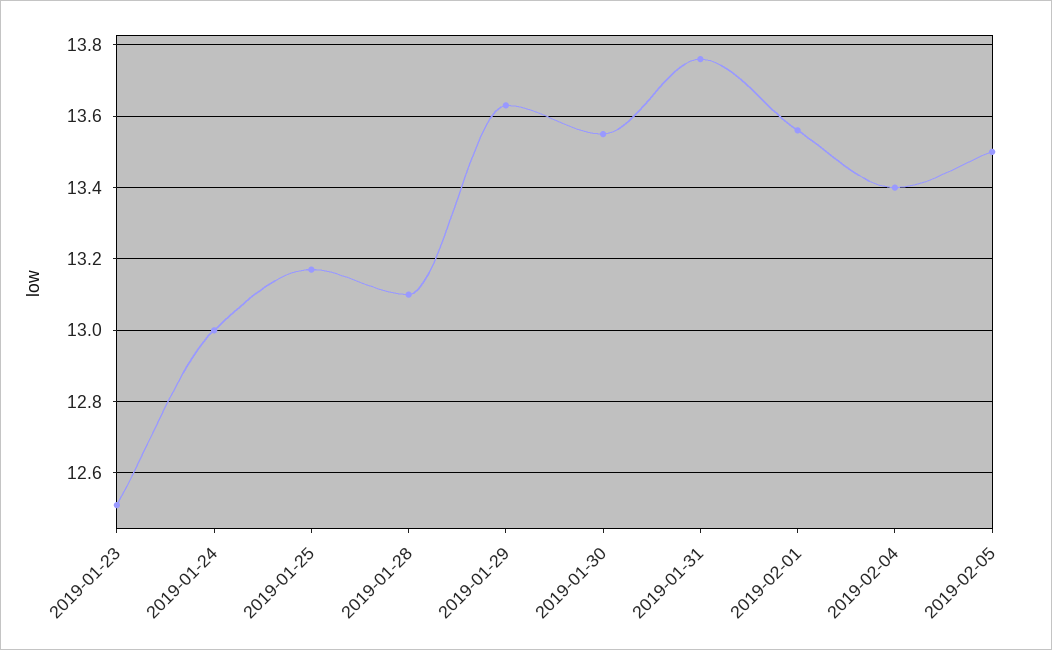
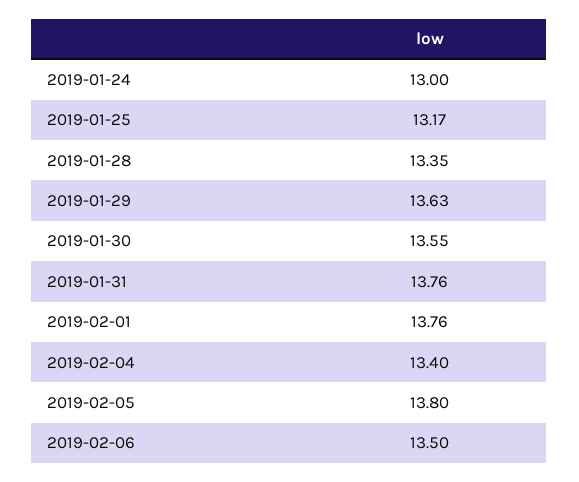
2019-01-23: 12.5 -> none
2019-01-28: 13.1 -> 13.35
2019-02-01: 13.55 -> 13.76
2019-02-05: 13.5 -> 13.8
2019-02-06: none -> 13.5

